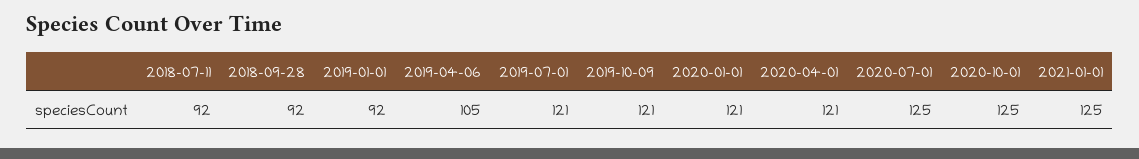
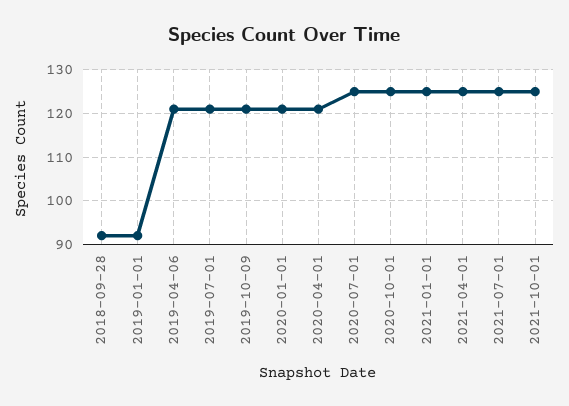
2018-07-11: 92 -> none
2019-04-06: 105 -> 120
2021-04-01: none -> 125
2021-07-01: none -> 125
2021-10-01: none -> 125

